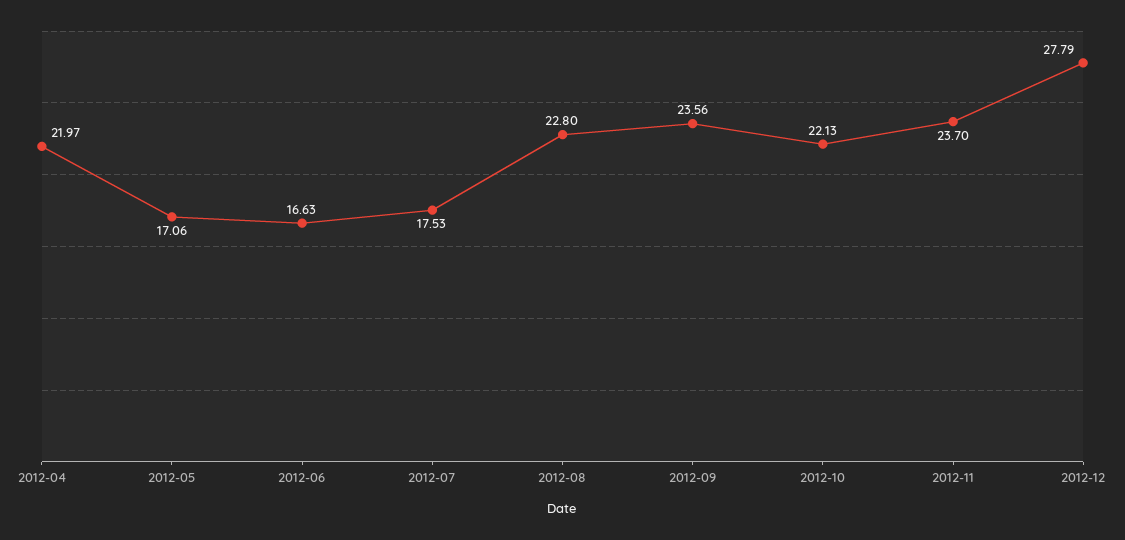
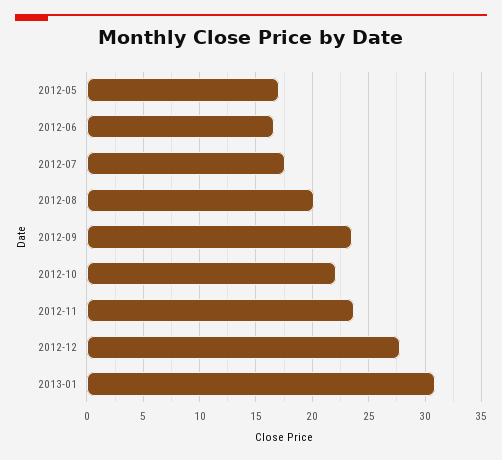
2012-04: 21.97 -> none
2012-08: 22.8 -> 20
2013-01: none -> 31

